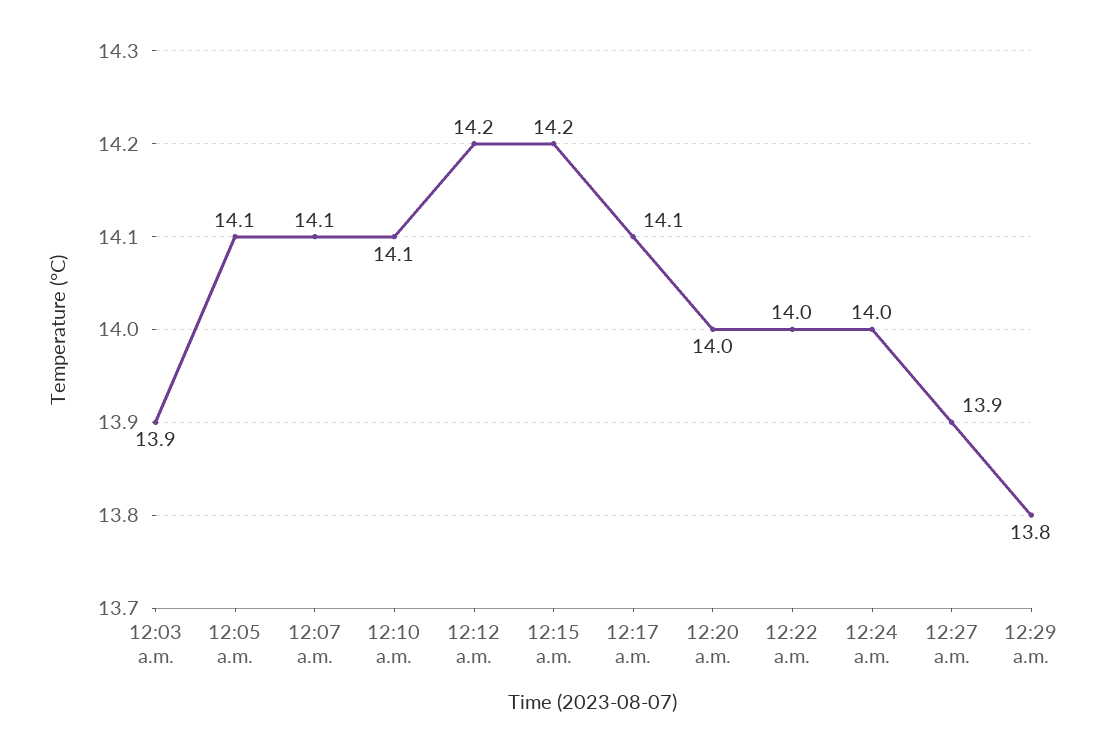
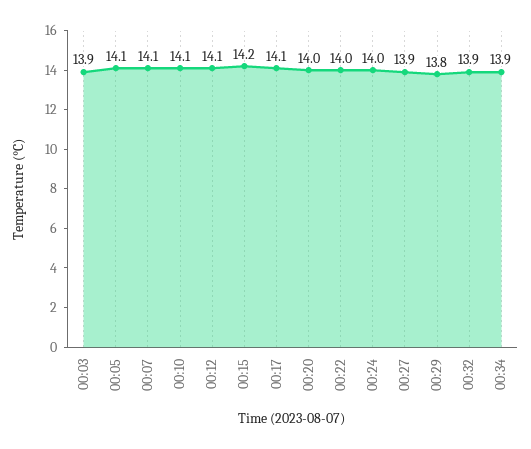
12:12 a.m.: 14.2 -> 14.1
00:32: none -> 13.9
00:34: none -> 13.9

